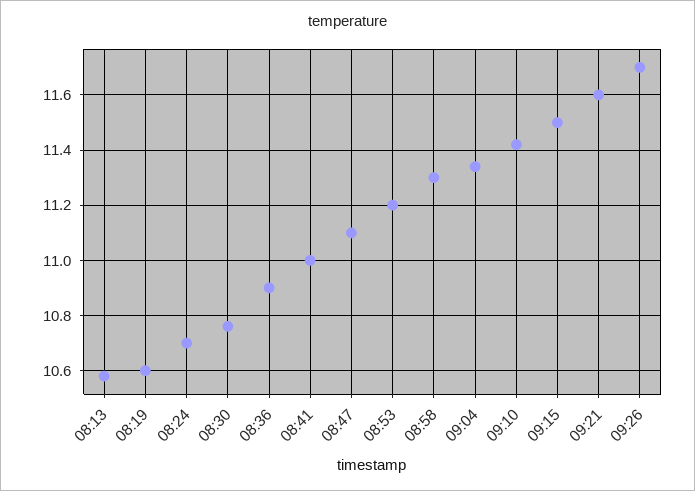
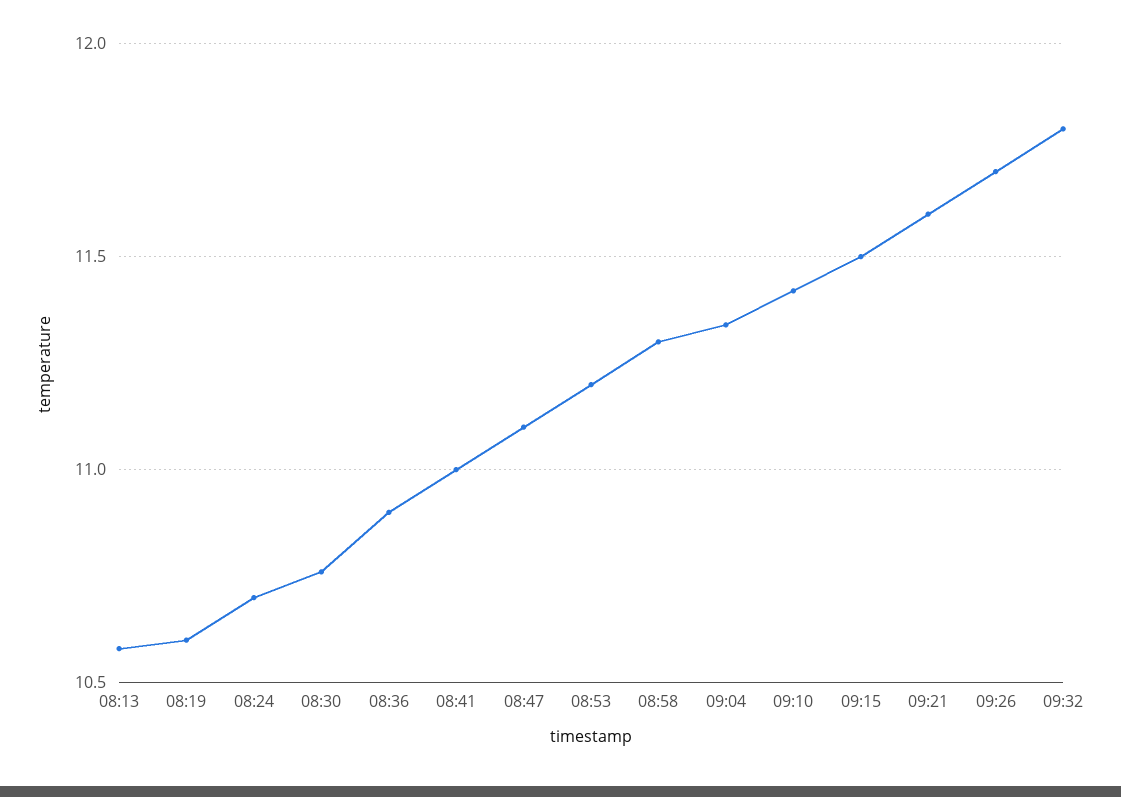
09:32: none -> 11.8

